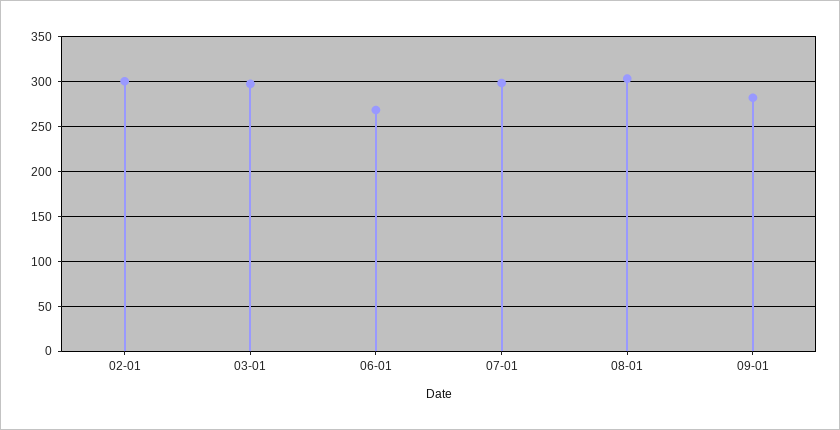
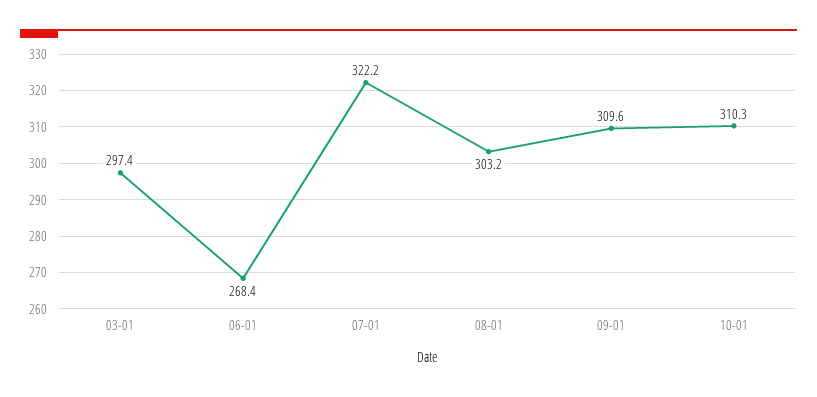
02-01: 300 -> none
07-01: 300 -> 322.2
09-01: 280 -> 309.6
10-01: none -> 310.3

